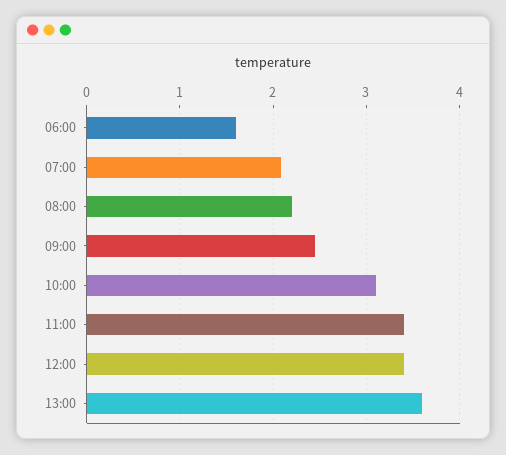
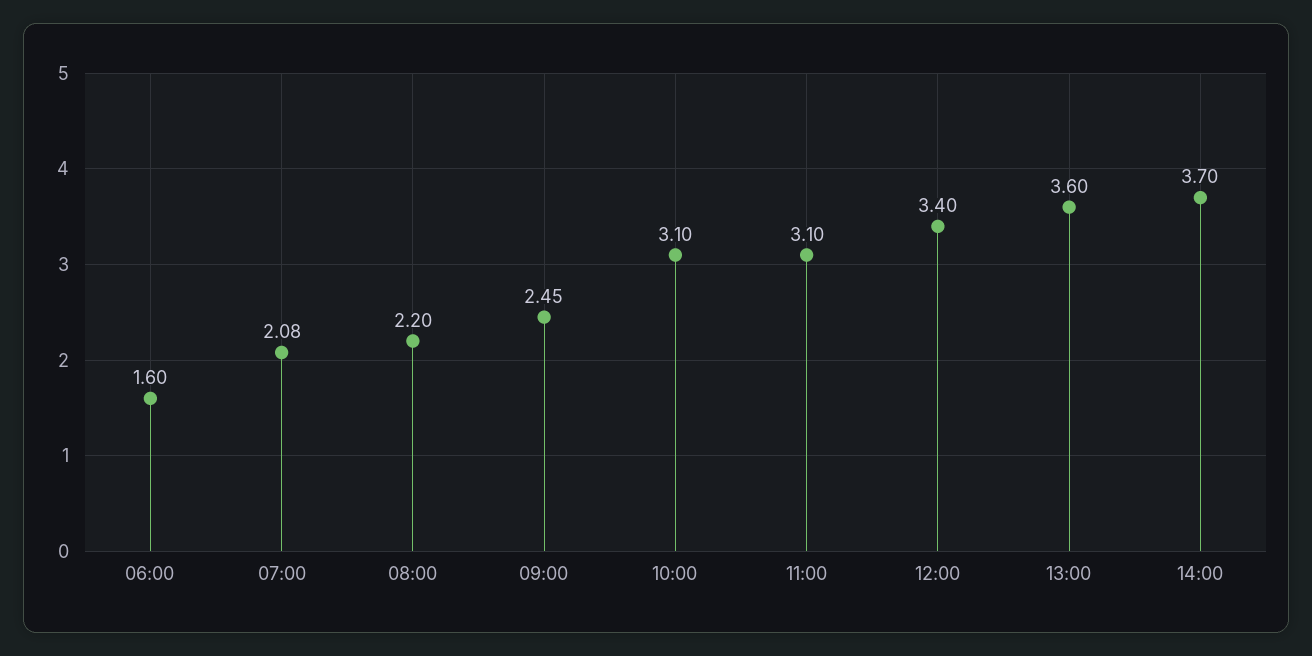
11:00: 3.4 -> 3.1
14:00: none -> 3.7

